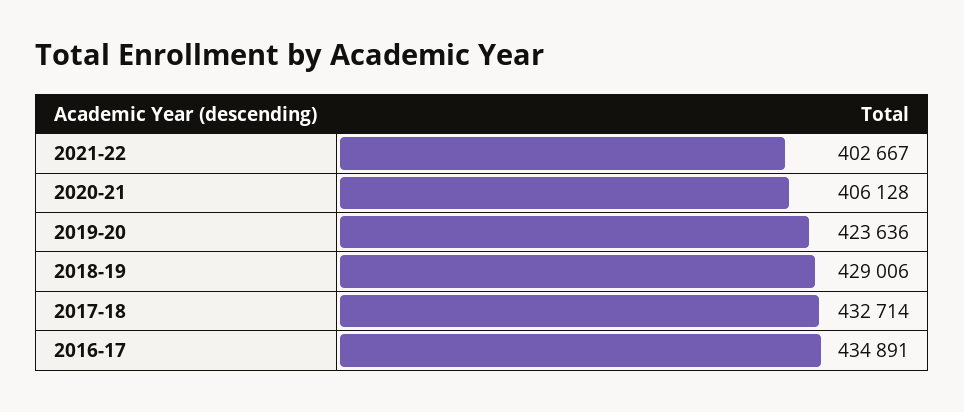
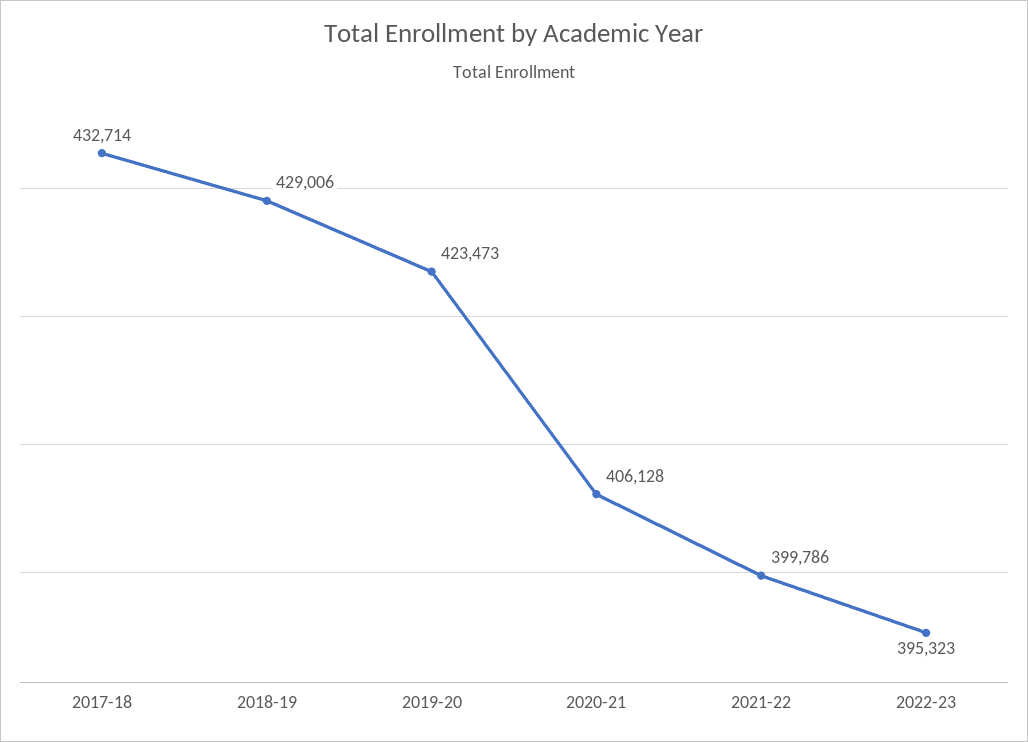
2021-22: 402667 -> 399786
2019-20: 423636 -> 423473
2016-17: 434891 -> none
2022-23: none -> 395323

